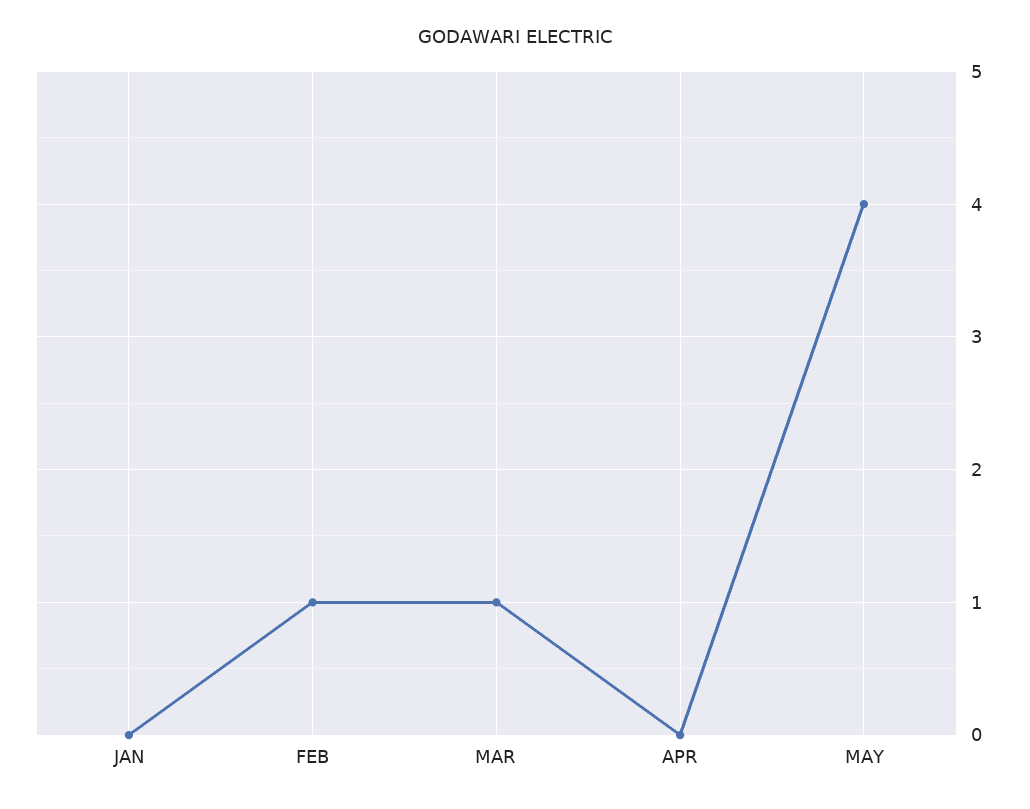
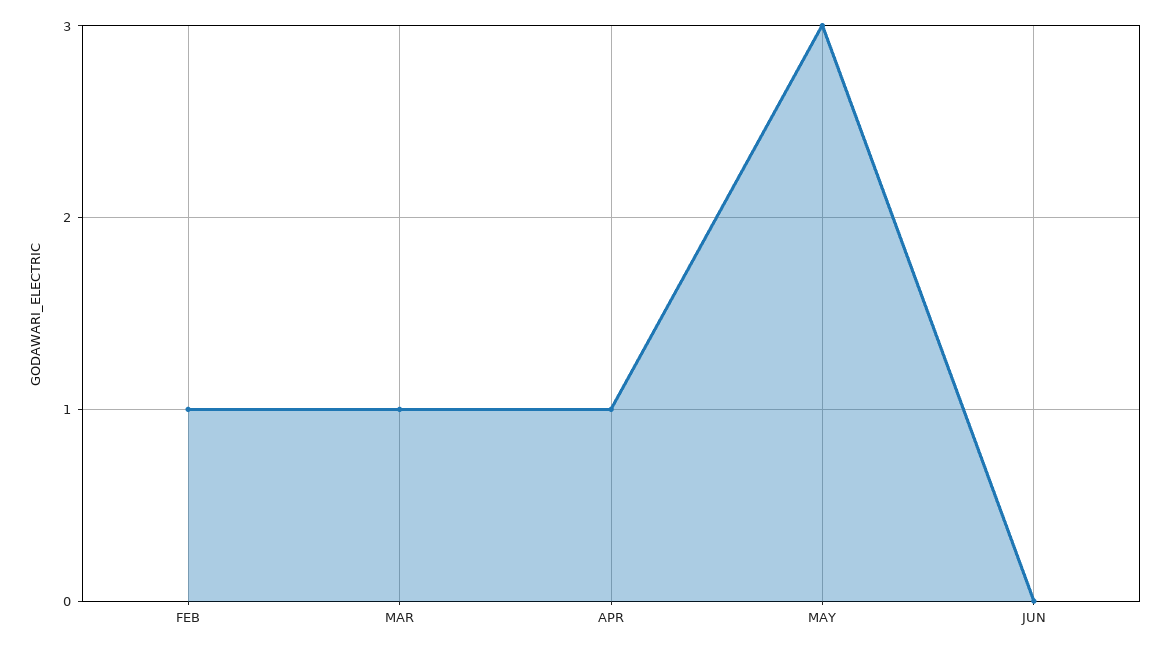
JAN: 0 -> none
APR: 0 -> 1
MAY: 4 -> 3
JUN: none -> 0

